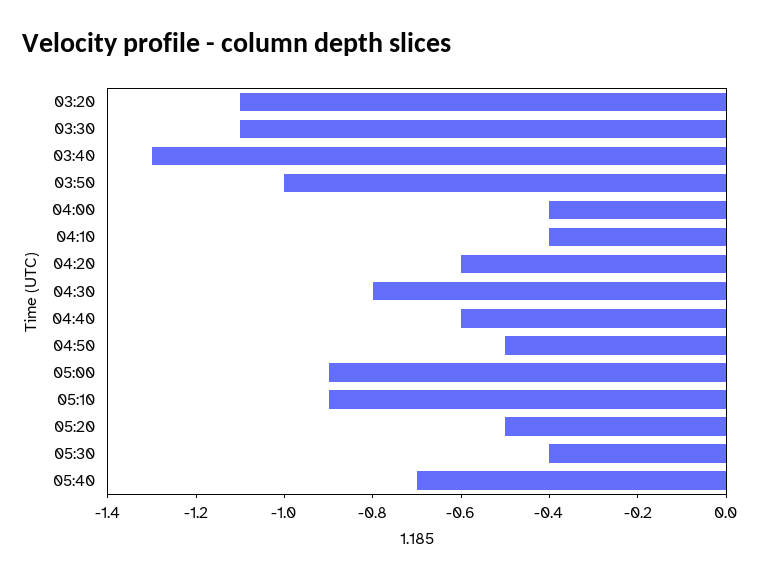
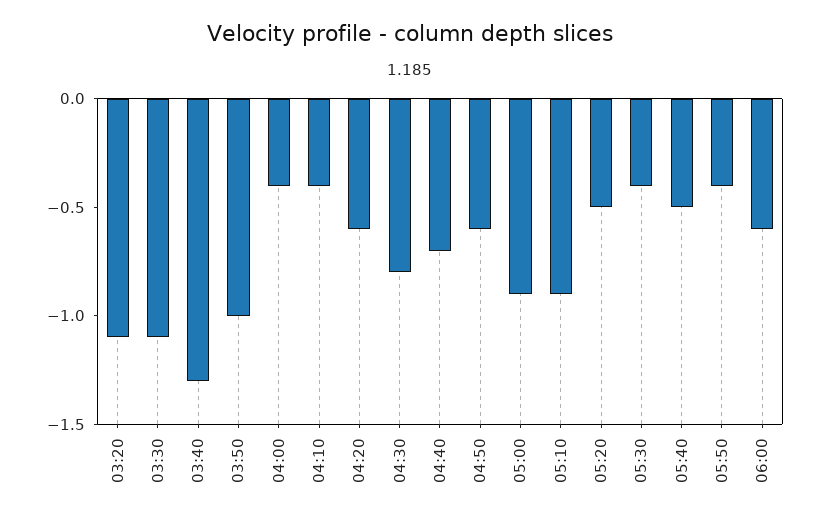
04:40: -0.6 -> -0.7
04:50: -0.5 -> -0.6
05:40: -0.7 -> -0.5
05:50: none -> -0.4
06:00: none -> -0.6

